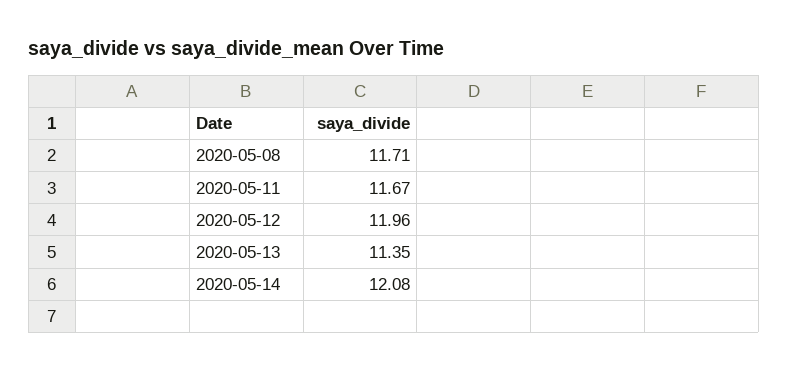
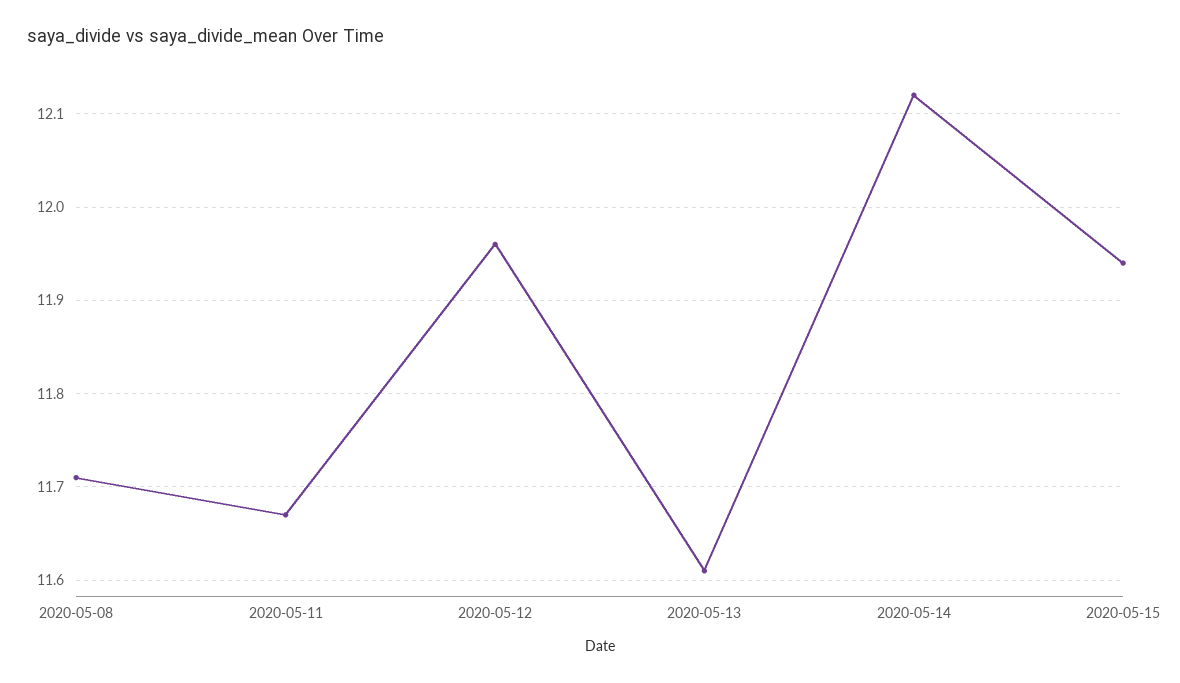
2020-05-13: 11.35 -> 11.61
2020-05-14: 12.08 -> 12.12
2020-05-15: none -> 11.94

